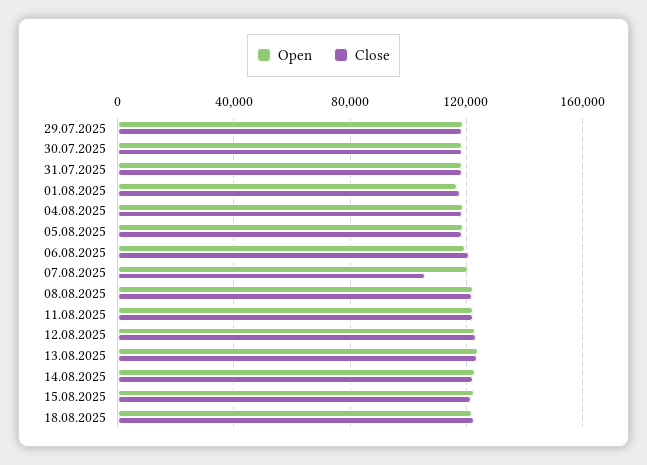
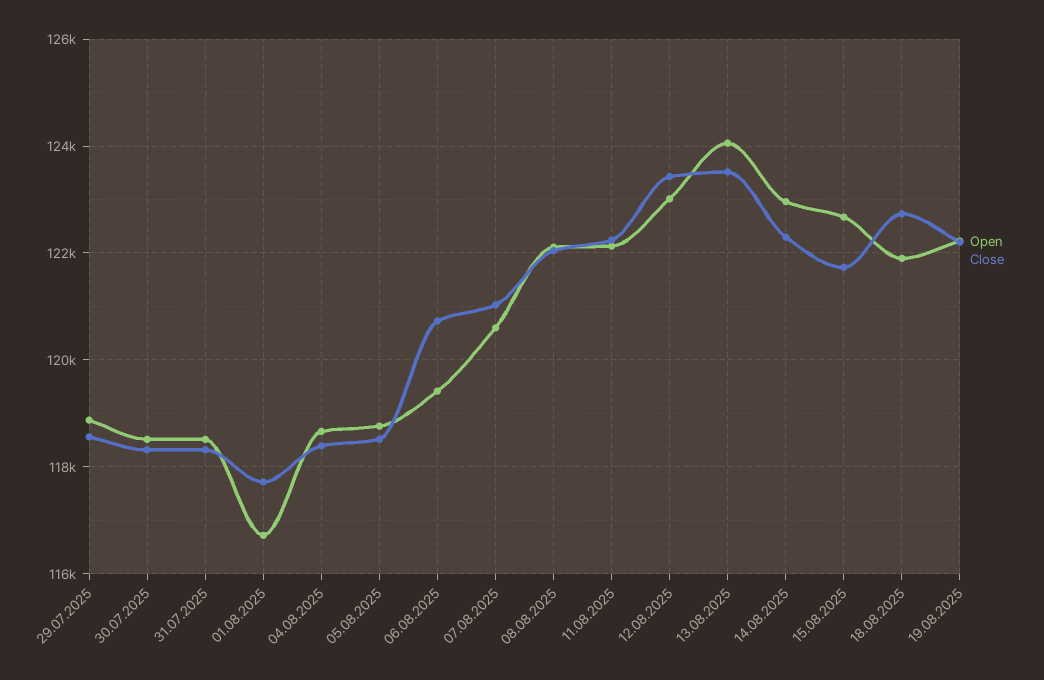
Close, 07.08.2025: 105000 -> 121000
Open, 19.08.2025: none -> 122200
Close, 19.08.2025: none -> 122200

